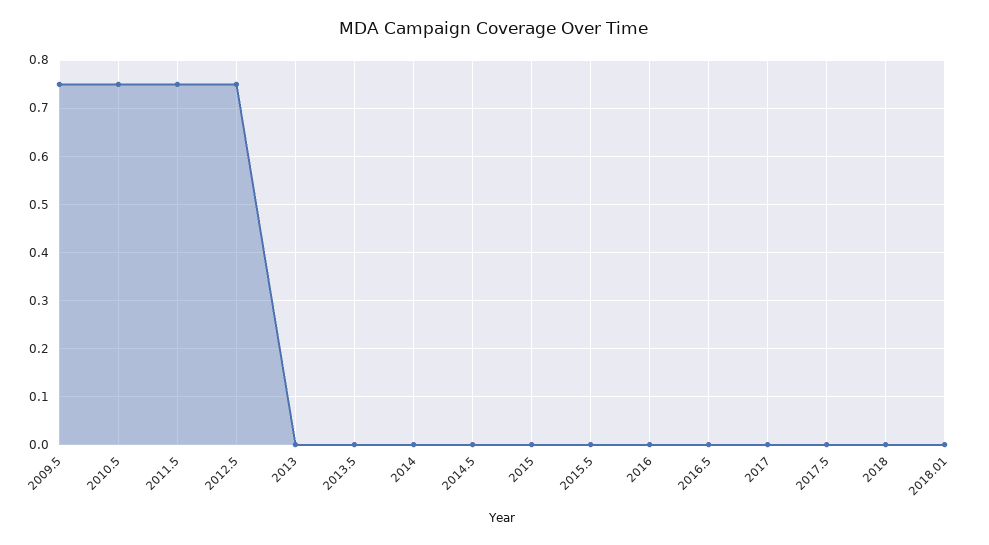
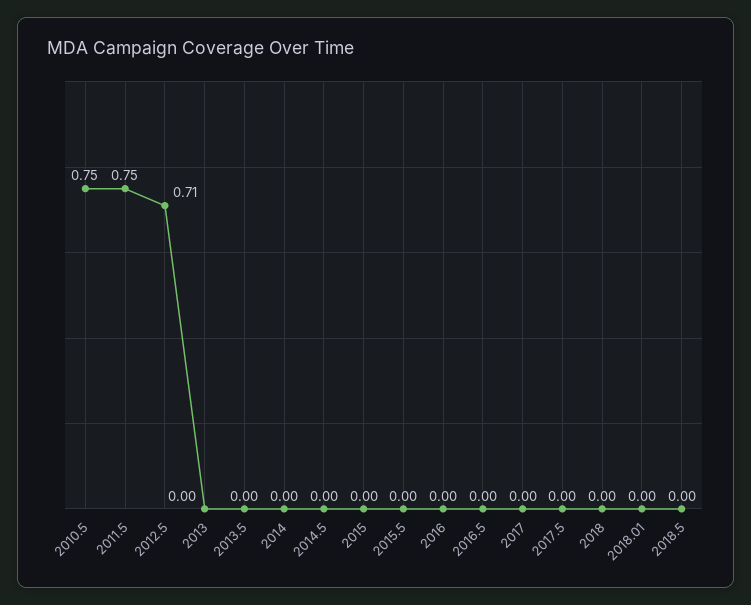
2009.5: 0.75 -> none
2012.5: 0.75 -> 0.71
2018.5: none -> 0

